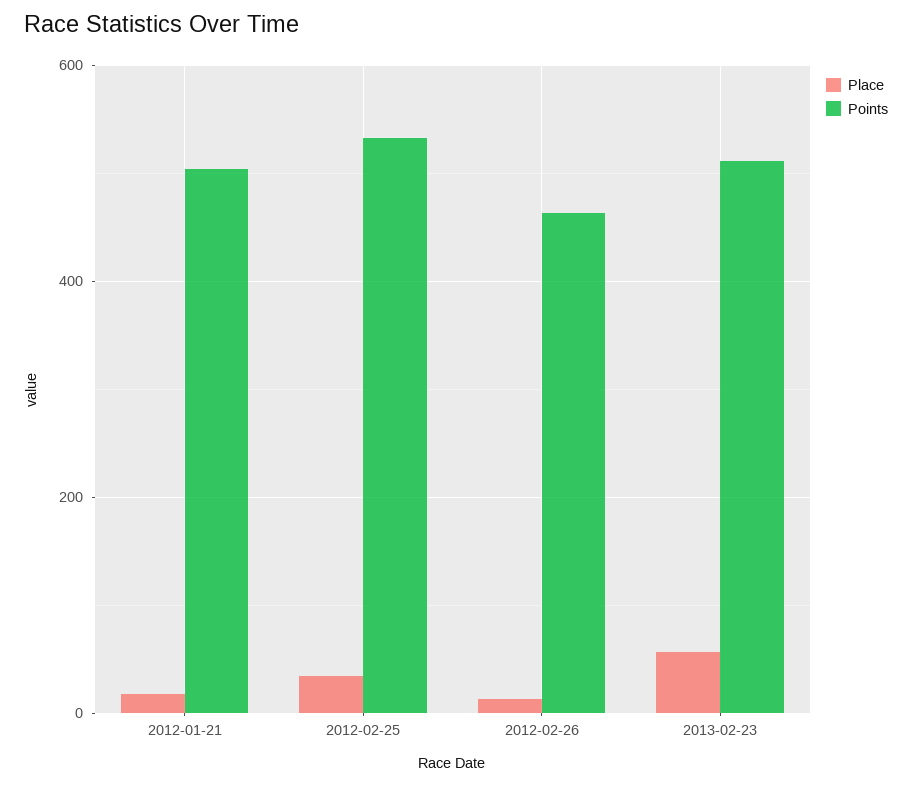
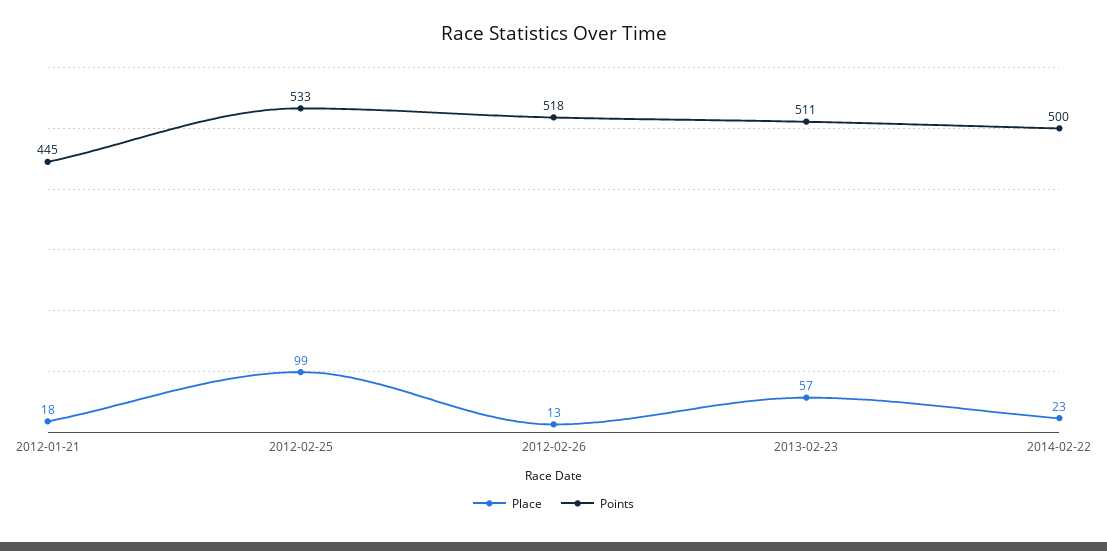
Points, 2012-01-21: 500 -> 445
Place, 2012-02-25: 40 -> 99
Points, 2012-02-26: 460 -> 518
Place, 2014-02-22: none -> 23
Points, 2014-02-22: none -> 500

